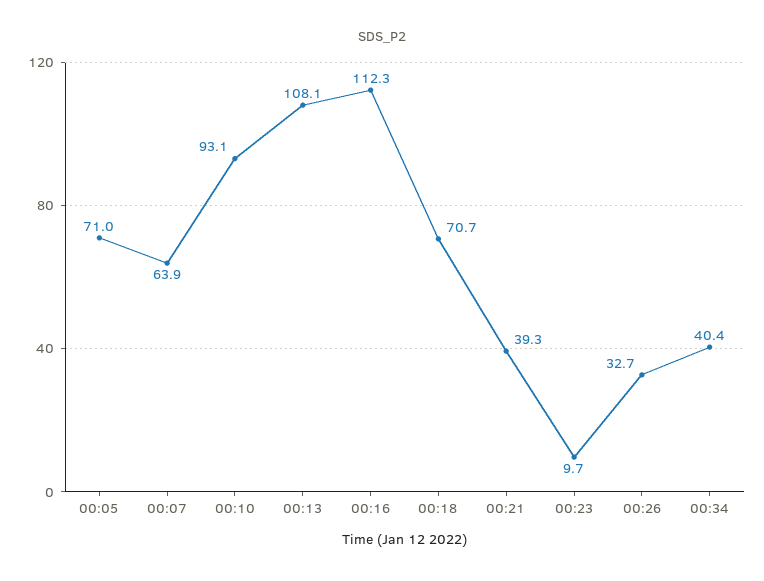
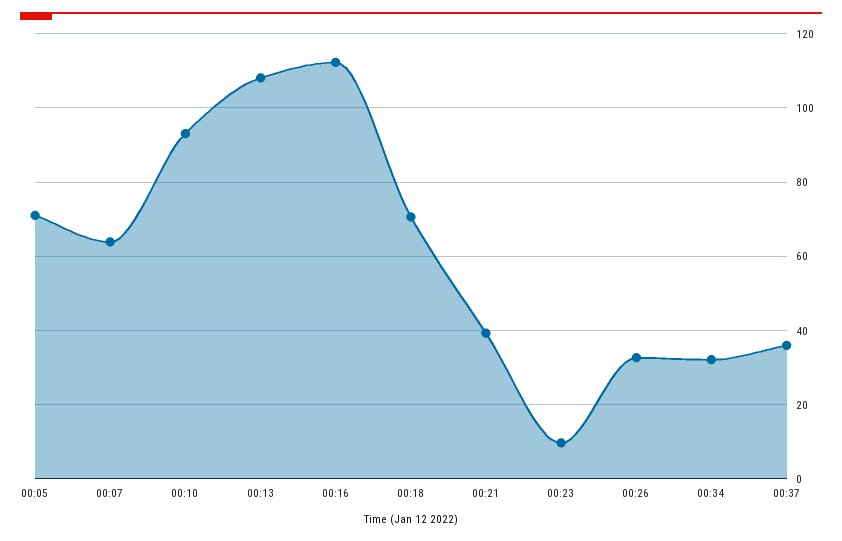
00:34: 40.4 -> 32
00:37: none -> 36

